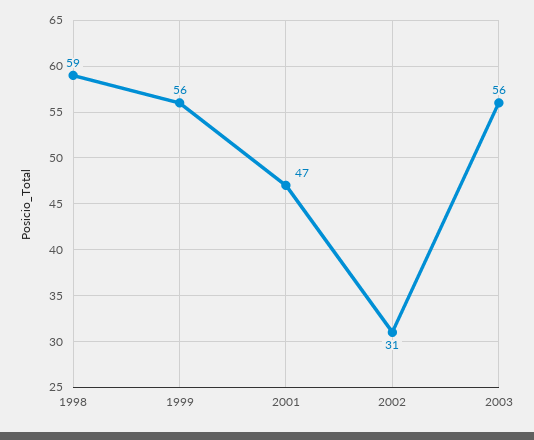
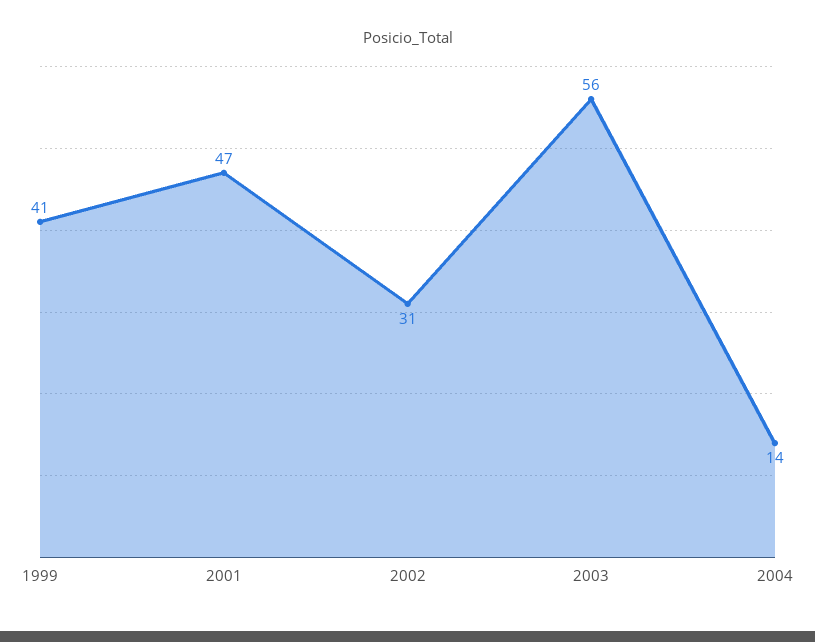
1998: 59 -> none
1999: 56 -> 41
2004: none -> 14

